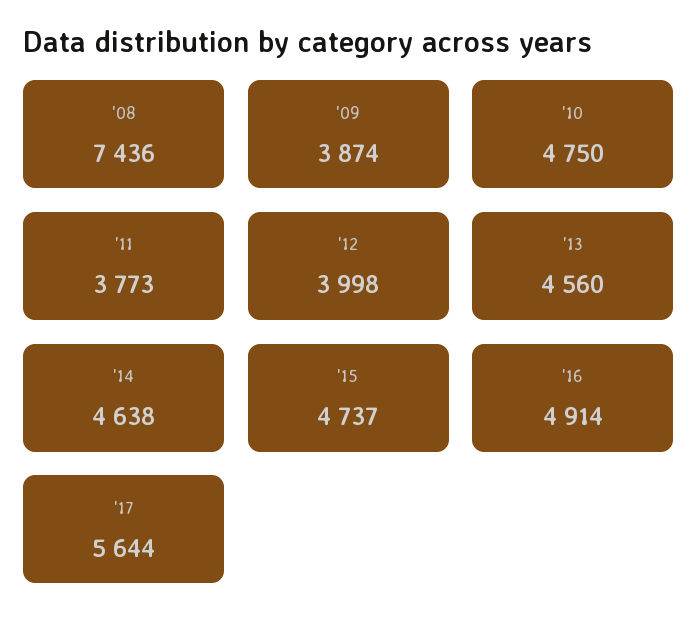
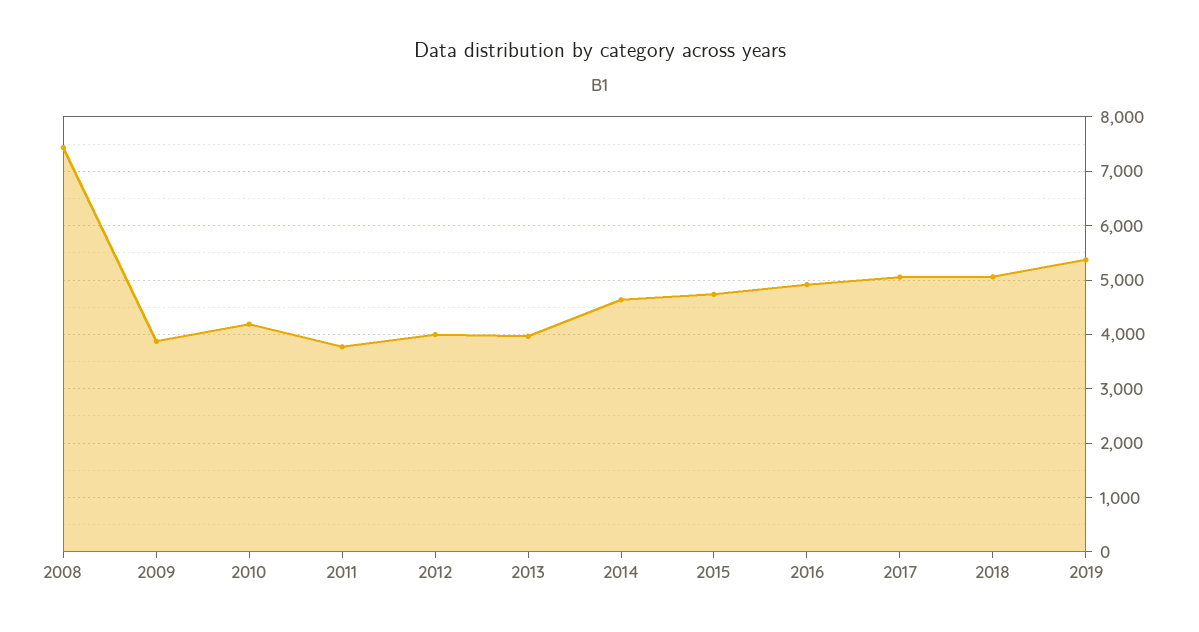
'10: 4750 -> 4200
'13: 4560 -> 4000
'17: 5644 -> 5000
2018: none -> 5000
2019: none -> 5400

